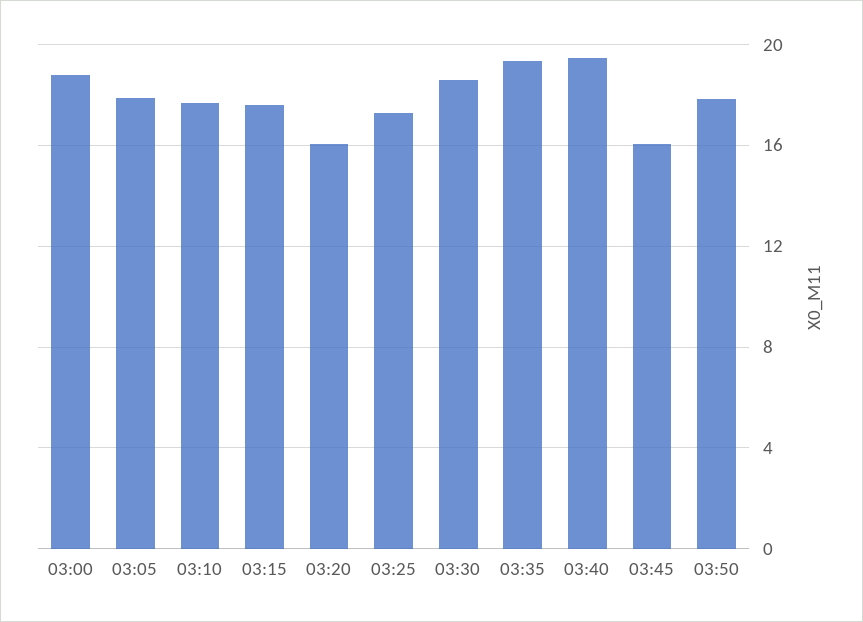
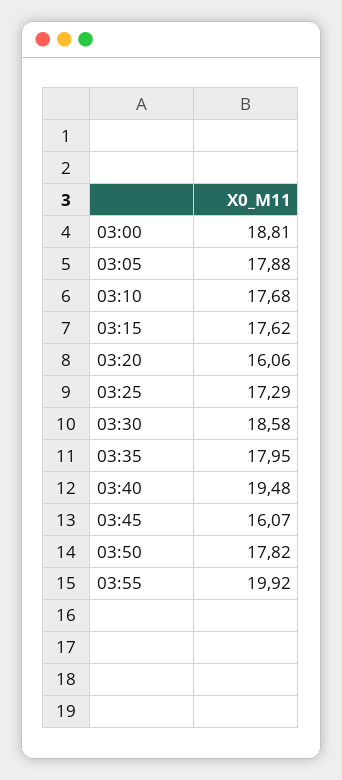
03:35: 19.5 -> 17.95
03:55: none -> 19.92

